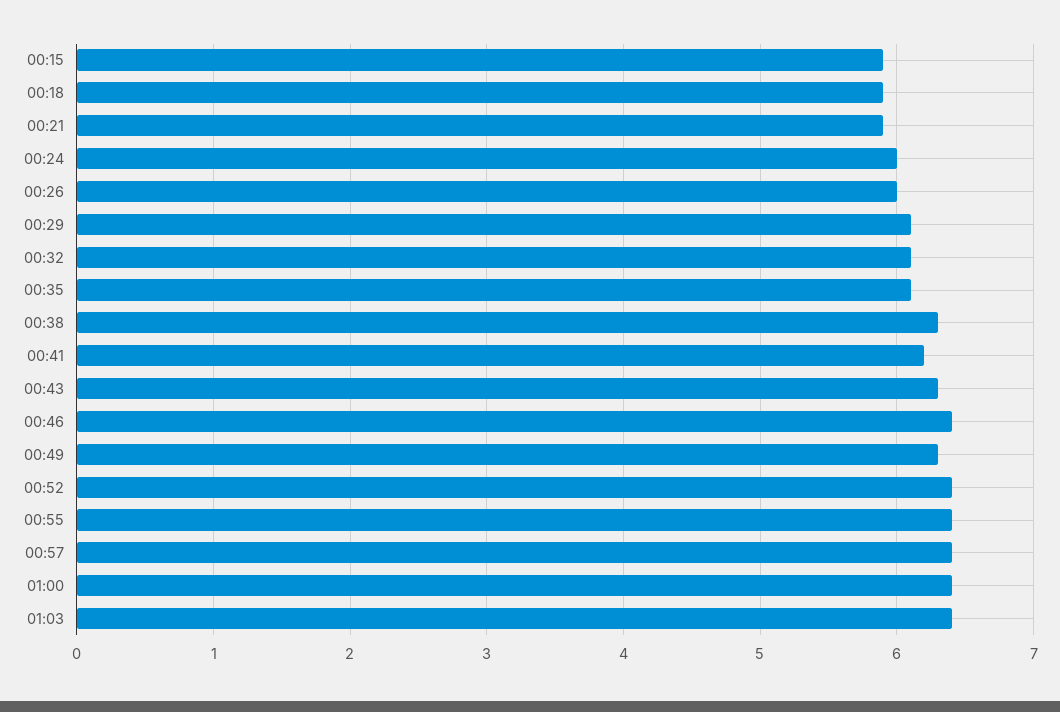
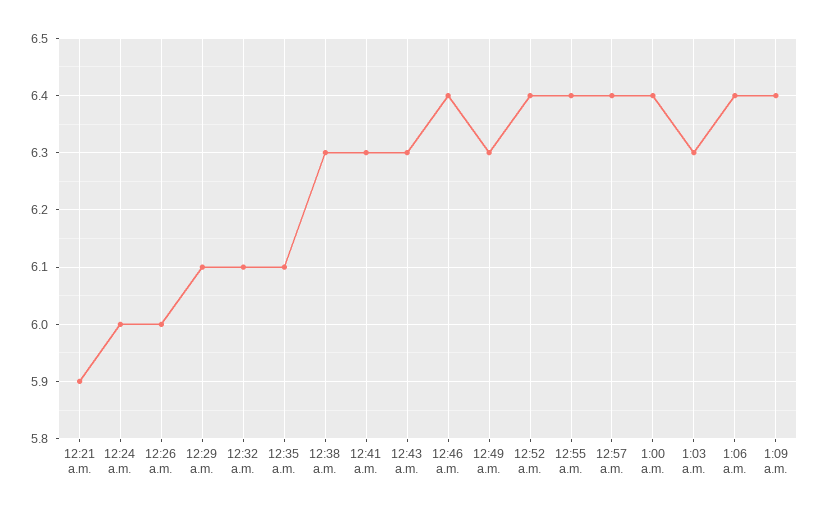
00:15: 5.9 -> none
00:18: 5.9 -> none
00:41: 6.2 -> 6.3
01:03: 6.4 -> 6.3
1:06 a.m.: none -> 6.4
1:09 a.m.: none -> 6.4

